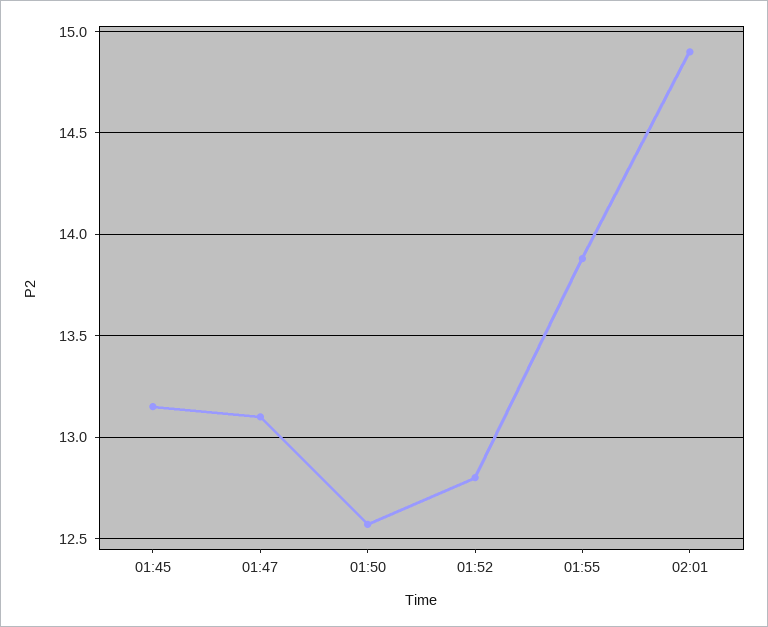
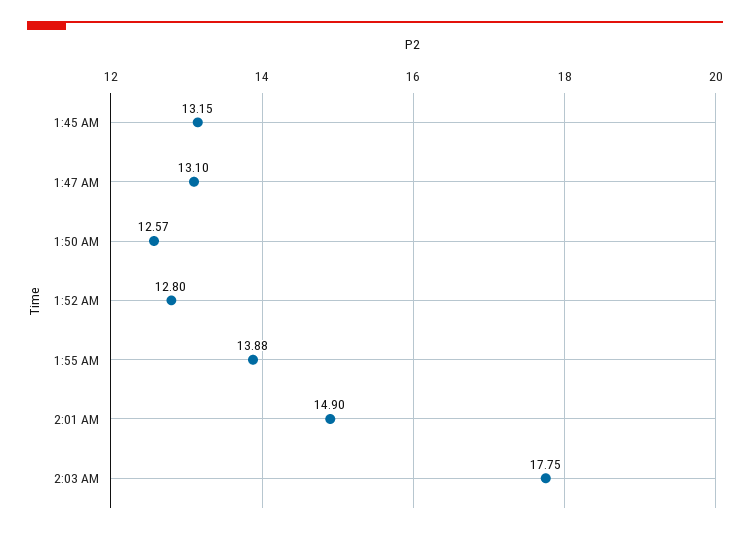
2:03 AM: none -> 17.75

